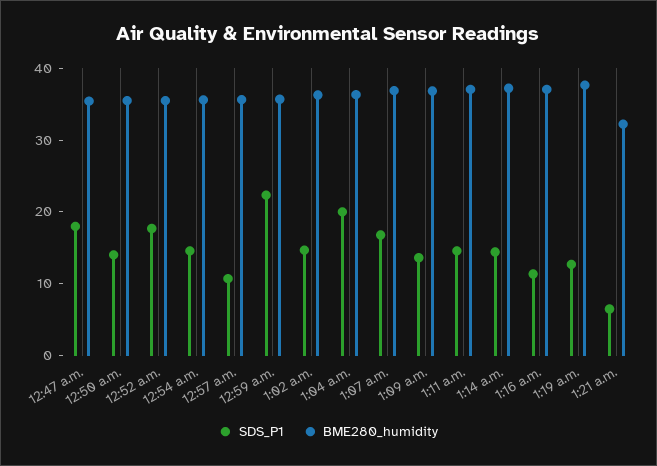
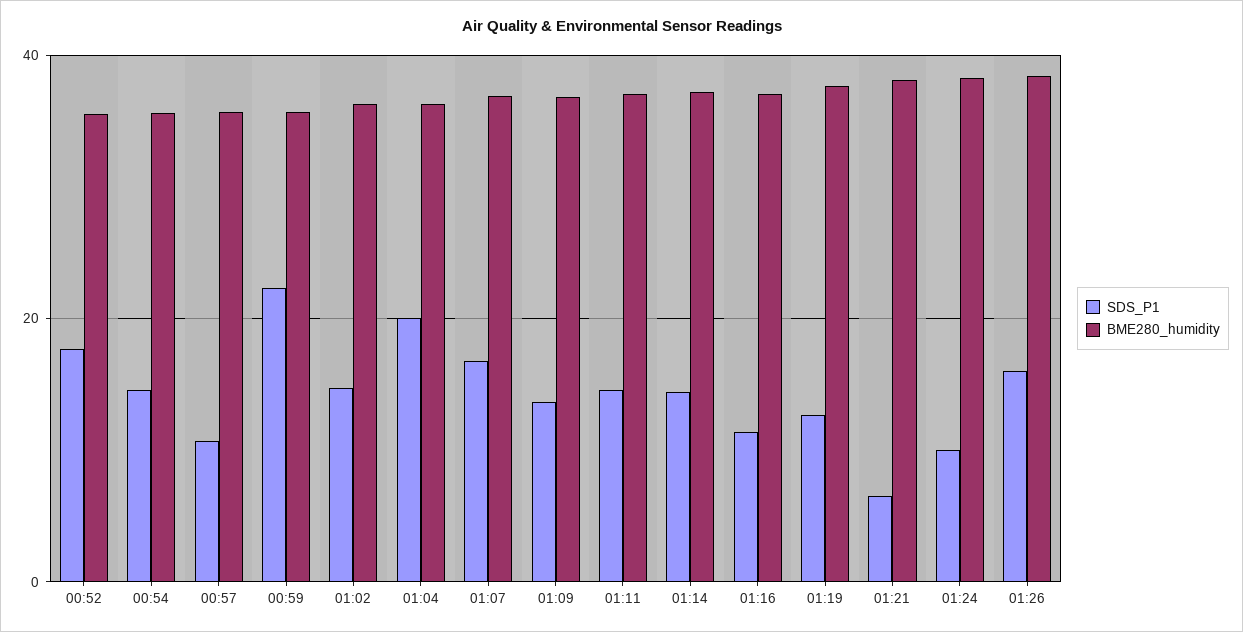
SDS_P1, 12:47 a.m.: 18 -> none
BME280_humidity, 12:47 a.m.: 36 -> none
SDS_P1, 12:50 a.m.: 14 -> none
BME280_humidity, 12:50 a.m.: 36 -> none
BME280_humidity, 1:21 a.m.: 32 -> 38
SDS_P1, 01:24: none -> 10
BME280_humidity, 01:24: none -> 38
SDS_P1, 01:26: none -> 16
BME280_humidity, 01:26: none -> 38

